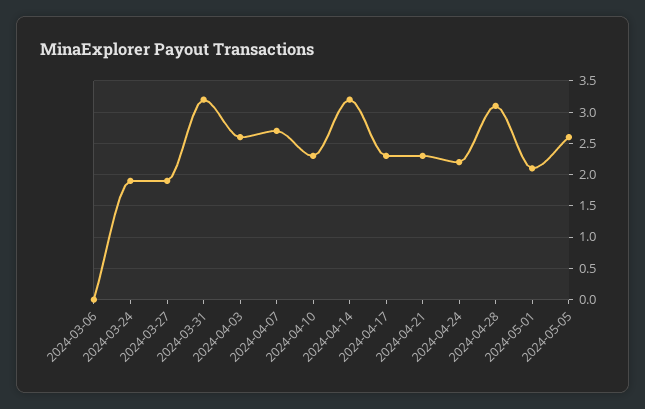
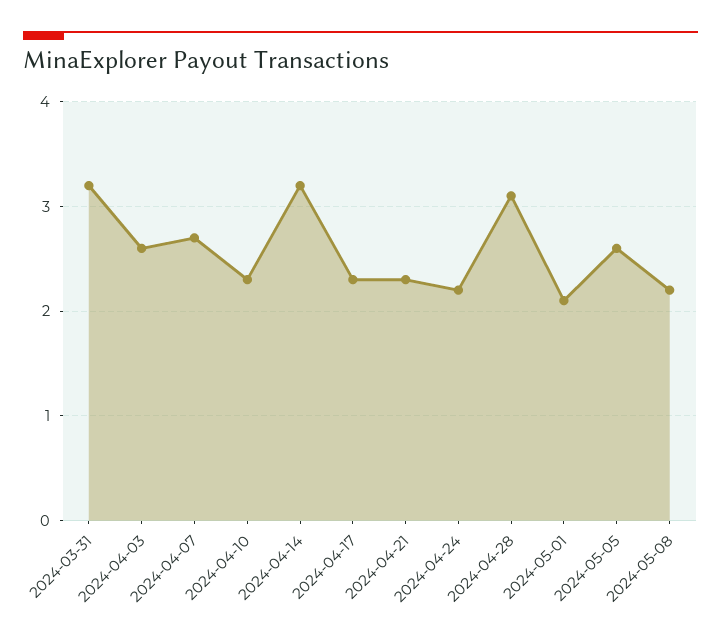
2024-03-06: 0 -> none
2024-03-24: 1.9 -> none
2024-03-27: 1.9 -> none
2024-05-08: none -> 2.2

